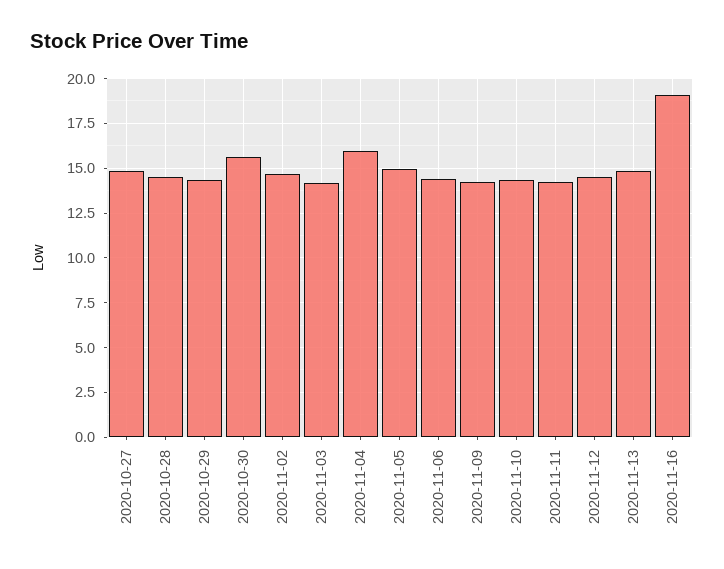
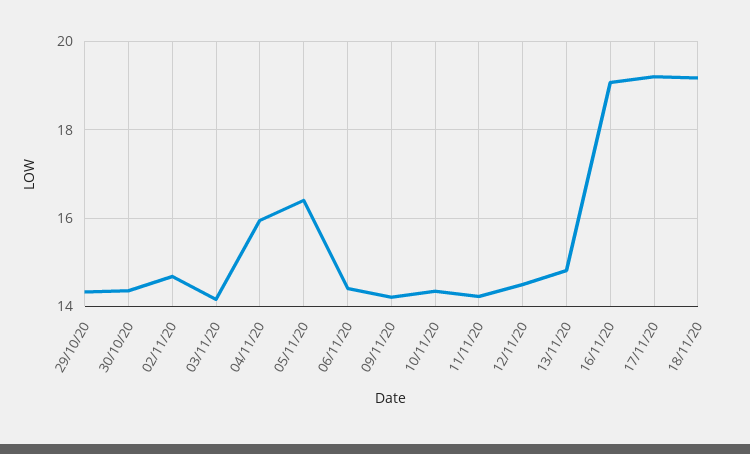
2020-10-27: 15 -> none
2020-10-28: 14.5 -> none
2020-10-30: 15.5 -> 14.4
2020-11-05: 15 -> 16.4
17/11/20: none -> 19.2
18/11/20: none -> 19.2

